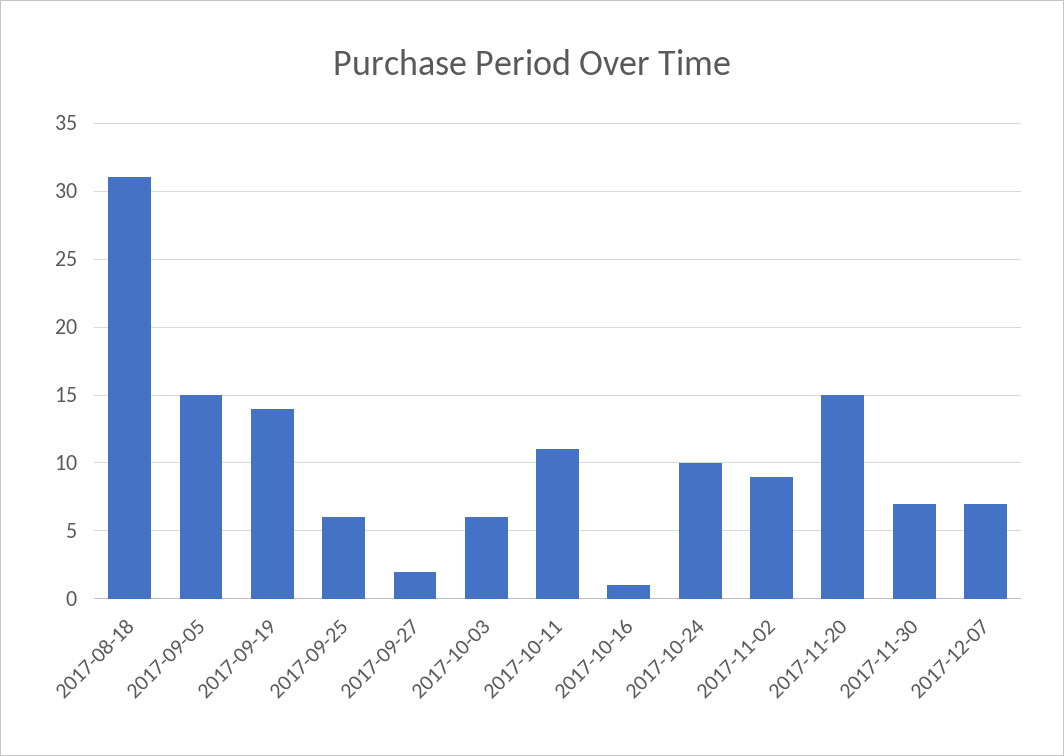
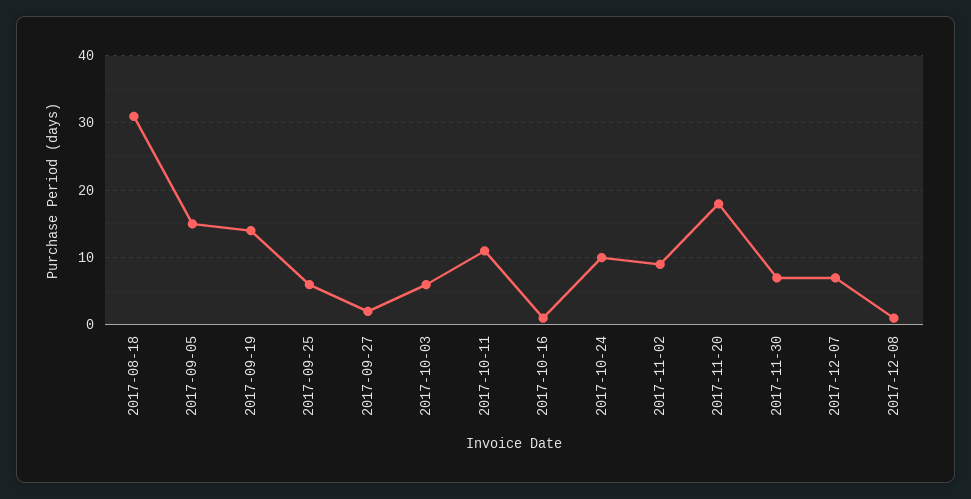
2017-11-20: 15 -> 18
2017-12-08: none -> 1

